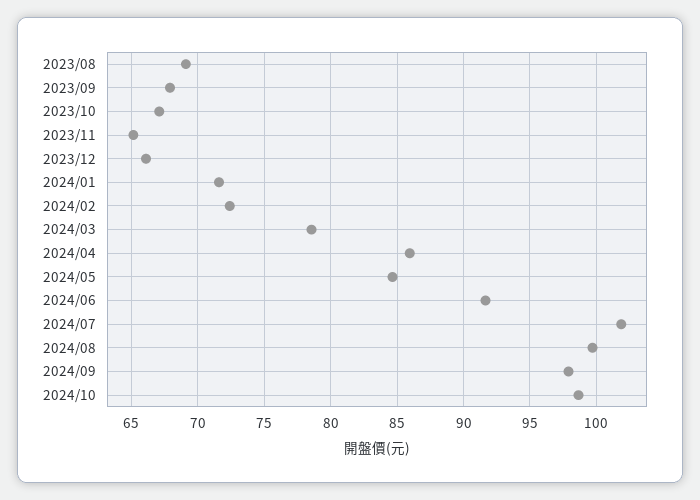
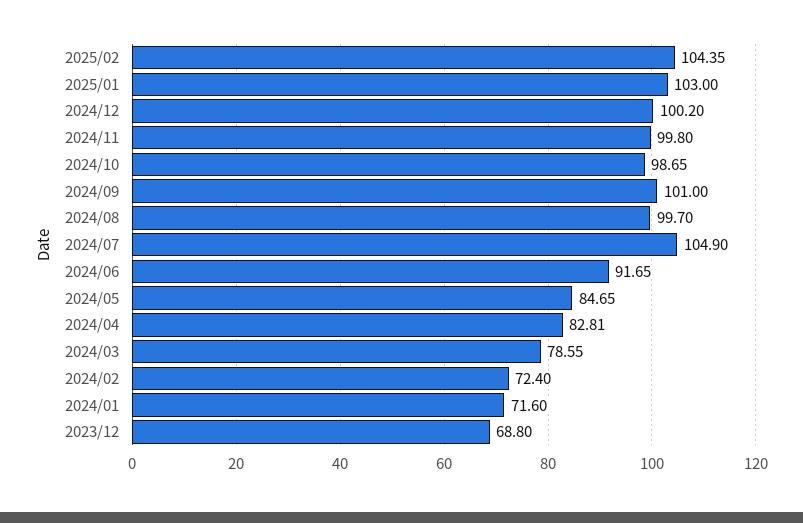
2023/08: 69 -> none
2023/09: 68 -> none
2023/10: 67 -> none
2023/11: 65 -> none
2023/12: 66 -> 68.8
2024/04: 86 -> 82.81
2024/07: 102 -> 104.9
2024/09: 98 -> 101
2025/02: none -> 104.35
2025/01: none -> 103
2024/12: none -> 100.2
2024/11: none -> 99.8

